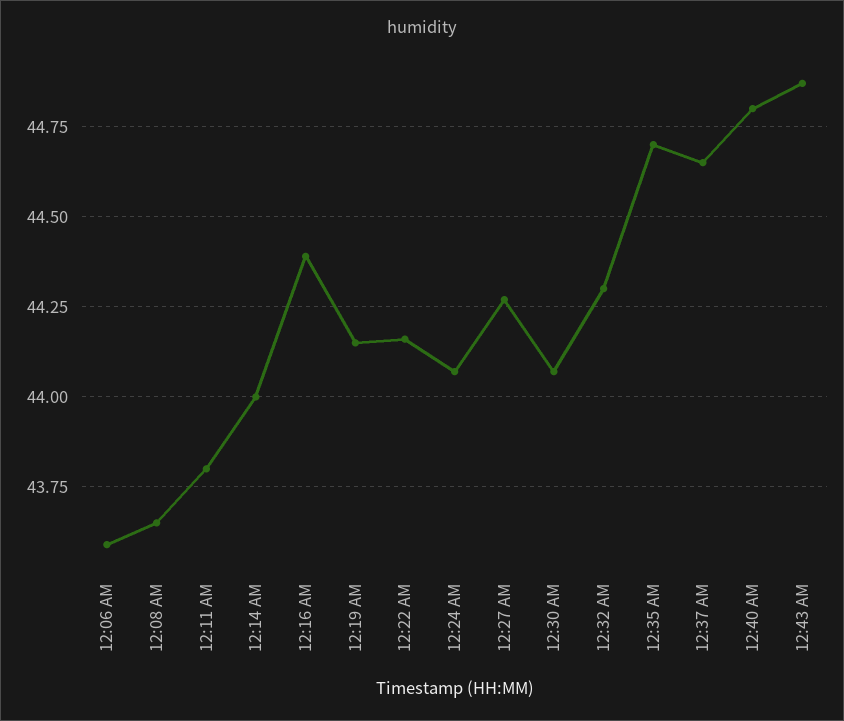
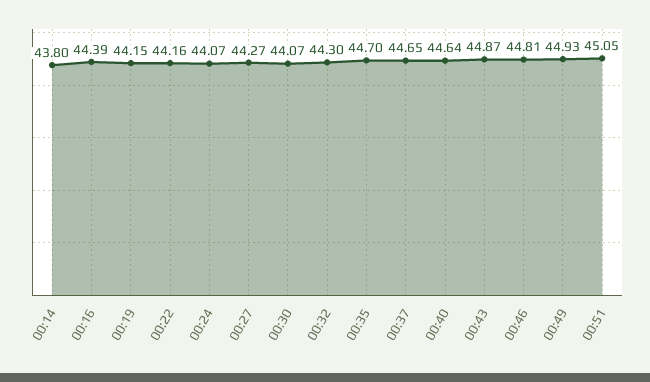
12:06 AM: 43.6 -> none
12:08 AM: 43.65 -> none
12:11 AM: 43.8 -> none
12:14 AM: 44 -> 43.8
12:40 AM: 44.8 -> 44.64
00:46: none -> 44.81
00:49: none -> 44.93
00:51: none -> 45.05

